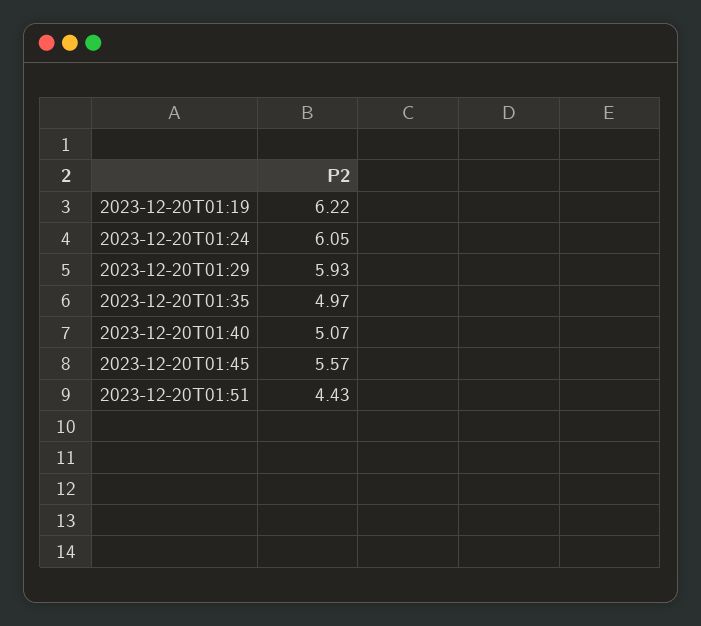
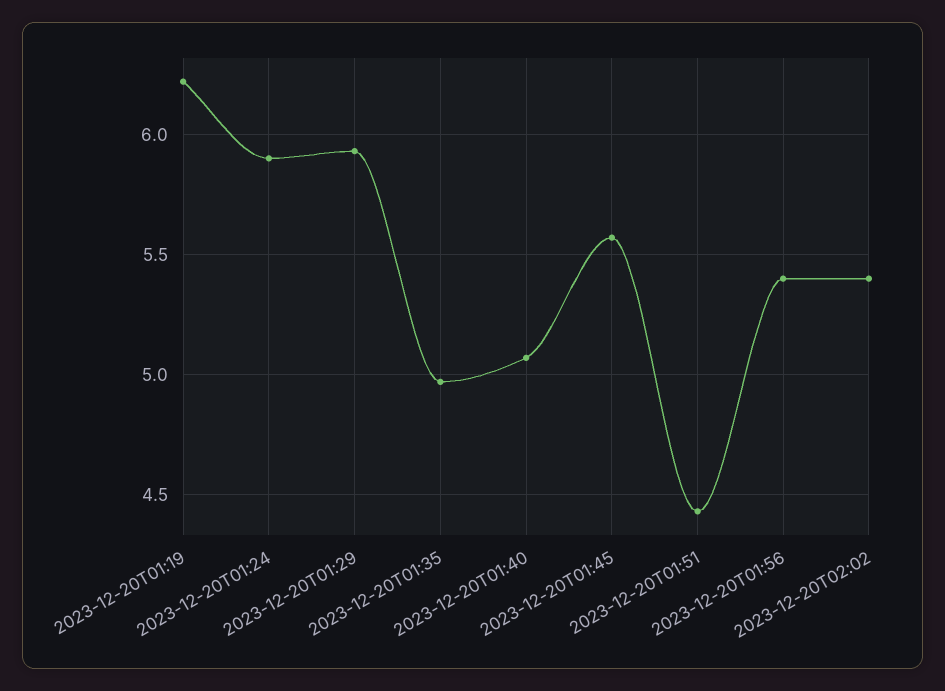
2023-12-20T01:24: 6.05 -> 5.9
2023-12-20T01:56: none -> 5.4
2023-12-20T02:02: none -> 5.4

